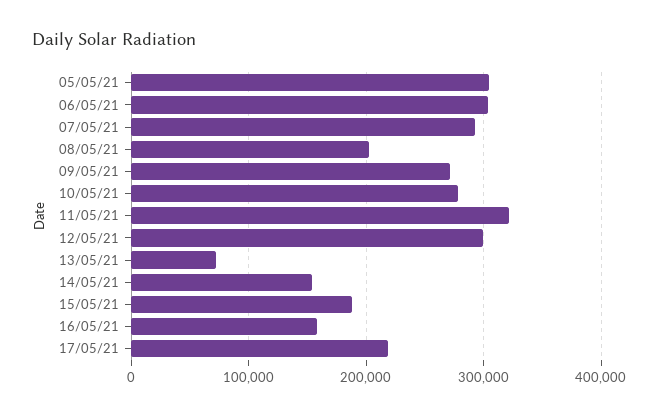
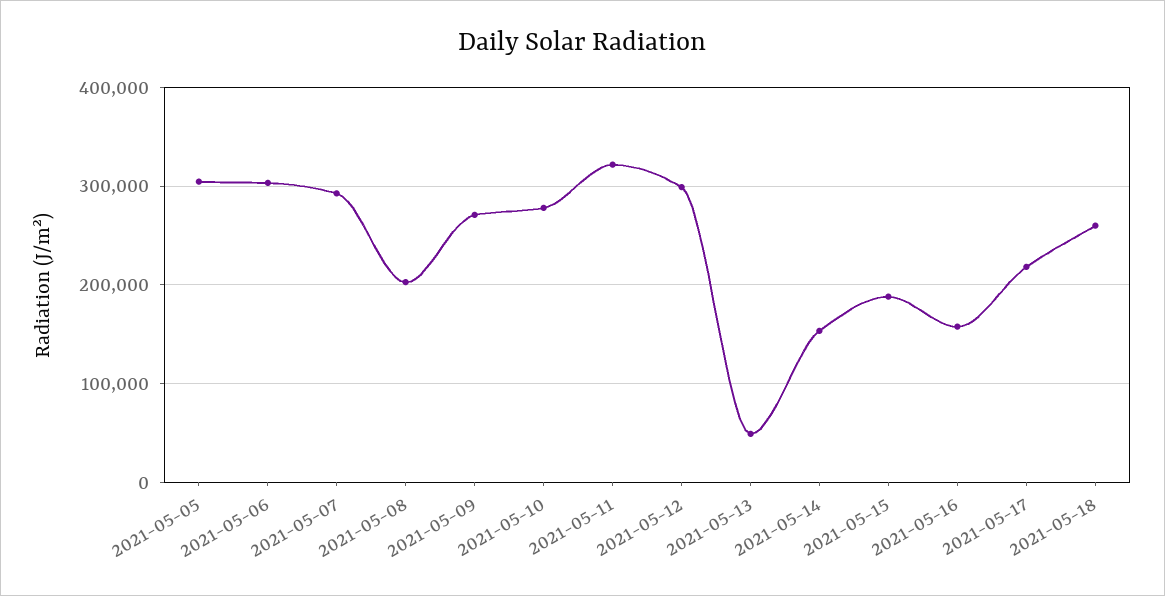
13/05/21: 70000 -> 50000
2021-05-18: none -> 260000

